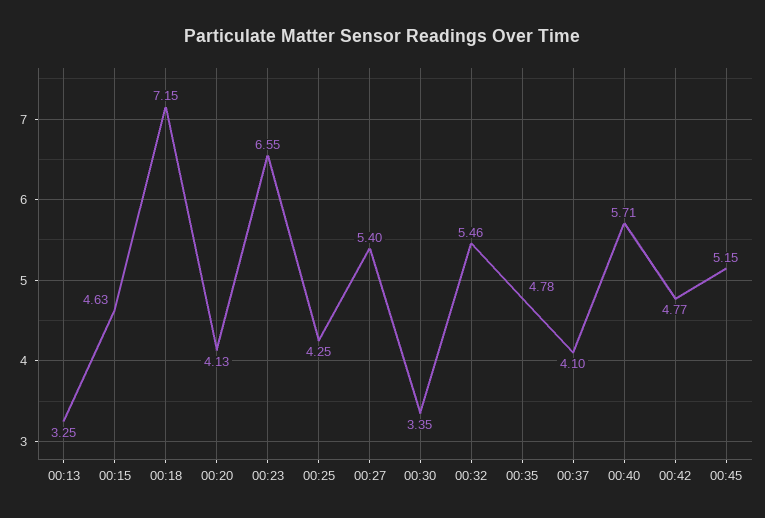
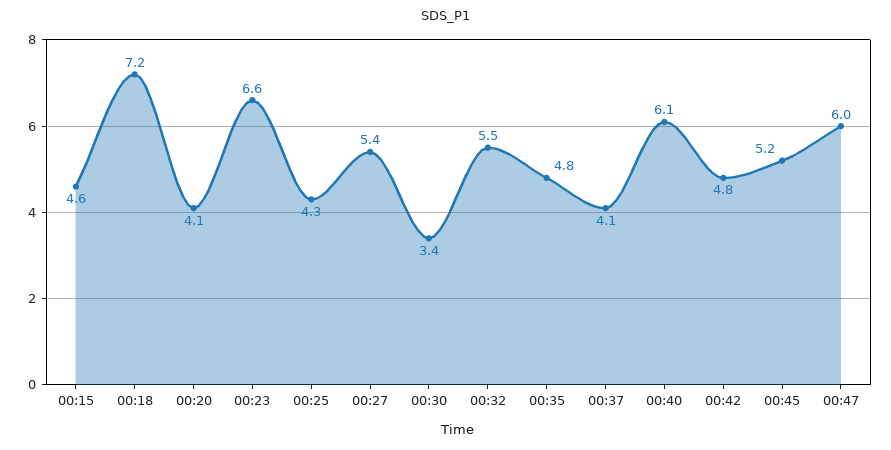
00:13: 3.25 -> none
00:40: 5.71 -> 6.1
00:47: none -> 6

